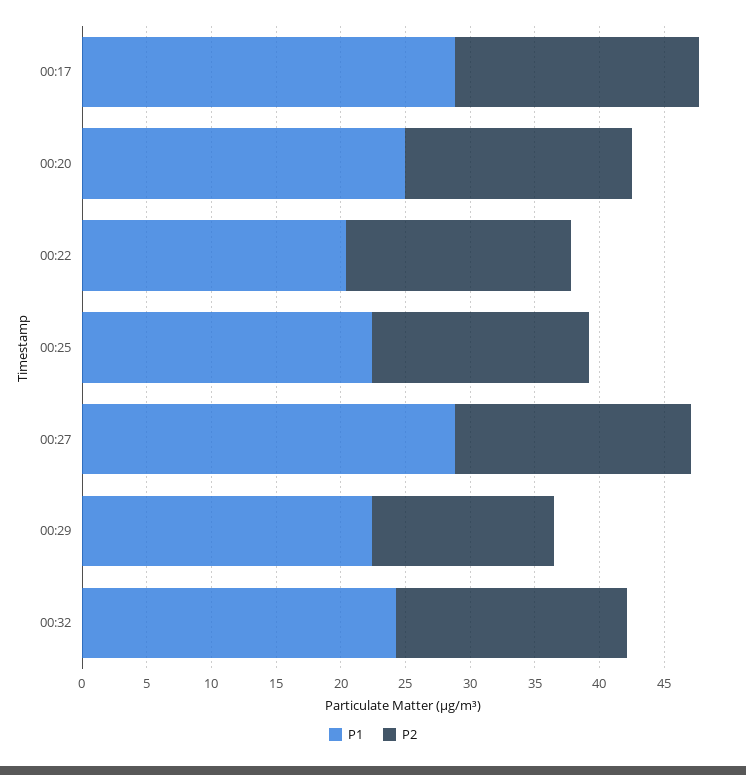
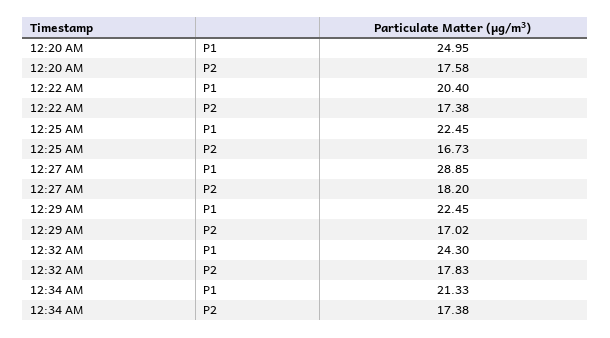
P1, 00:17: 29 -> none
P2, 00:17: 19 -> none
P2, 00:29: 14 -> 17.02
P1, 12:34 AM: none -> 21.33
P2, 12:34 AM: none -> 17.38

